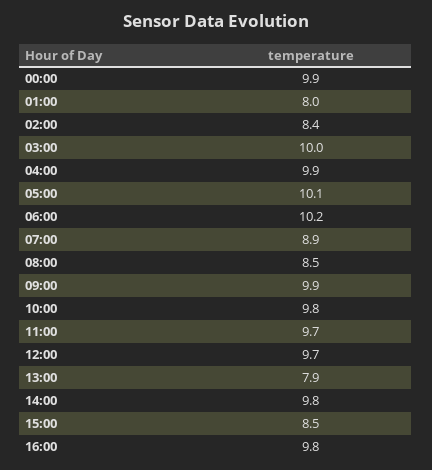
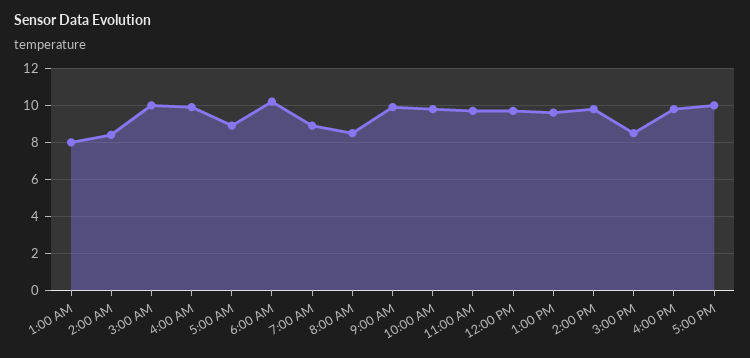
00:00: 9.9 -> none
05:00: 10.1 -> 9
13:00: 7.9 -> 9.5
5:00 PM: none -> 10

